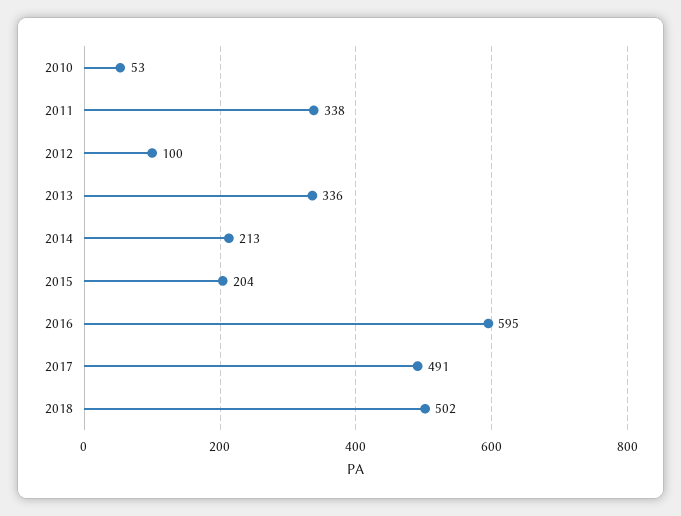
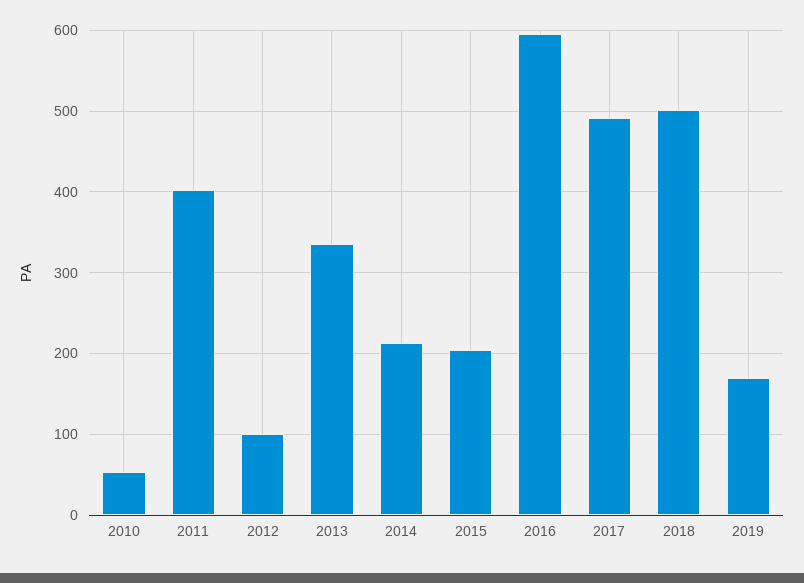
2011: 338 -> 400
2019: none -> 170

